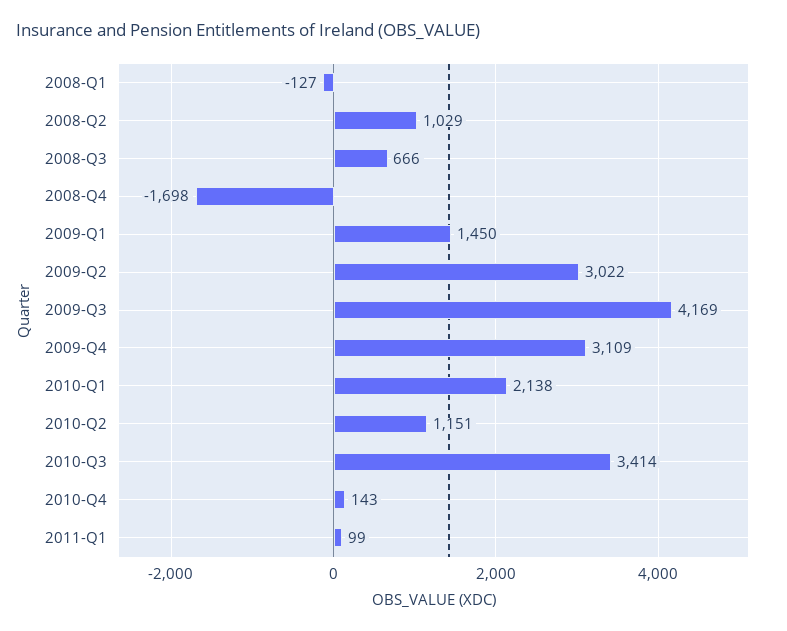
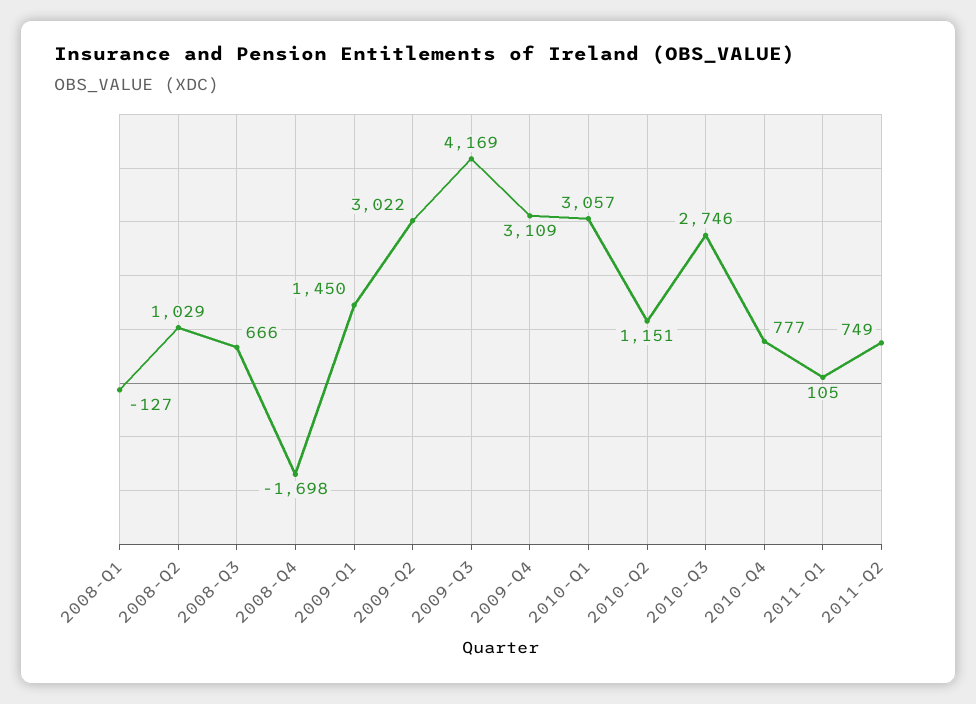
2010-Q1: 2138 -> 3057
2010-Q3: 3414 -> 2746
2010-Q4: 143 -> 777
2011-Q1: 99 -> 105
2011-Q2: none -> 749

